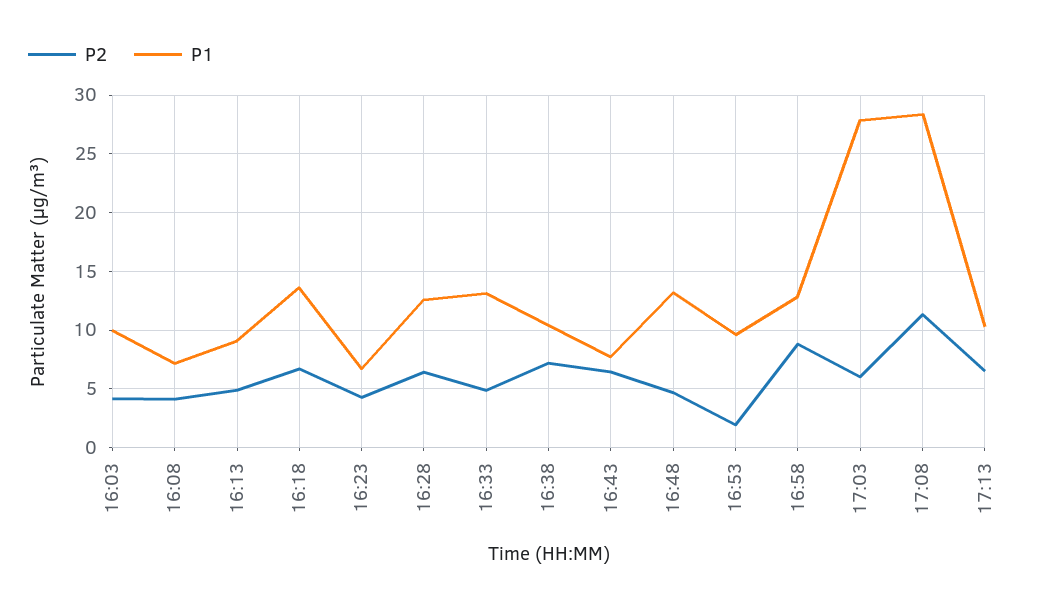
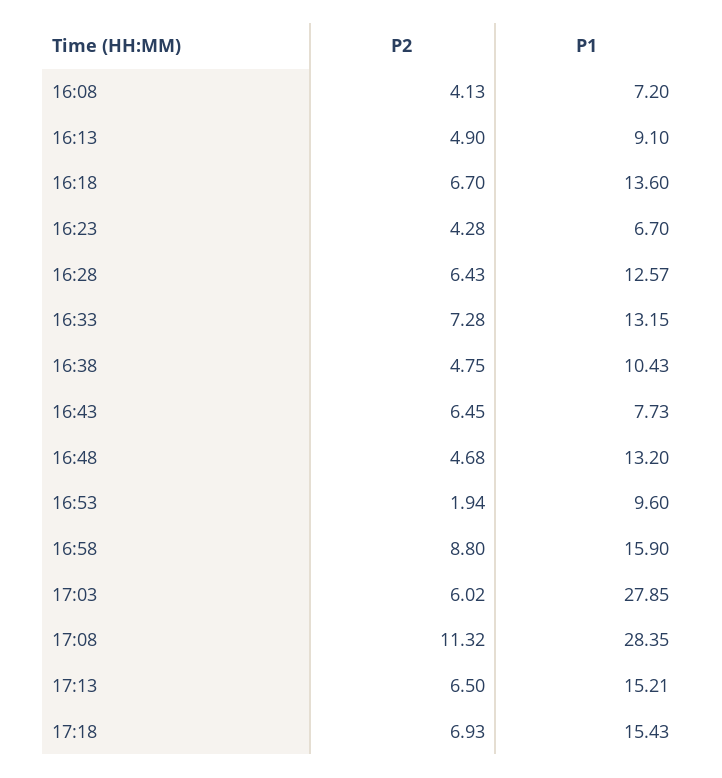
P2, 16:03: 4 -> none
P1, 16:03: 10 -> none
P2, 16:33: 5 -> 7.28
P2, 16:38: 7 -> 4.75
P1, 16:58: 13 -> 15.9
P1, 17:13: 10 -> 15.21
P2, 17:18: none -> 6.93
P1, 17:18: none -> 15.43

